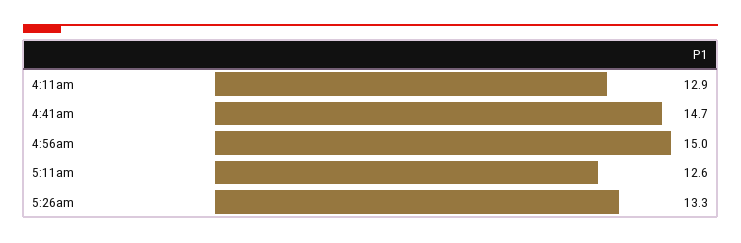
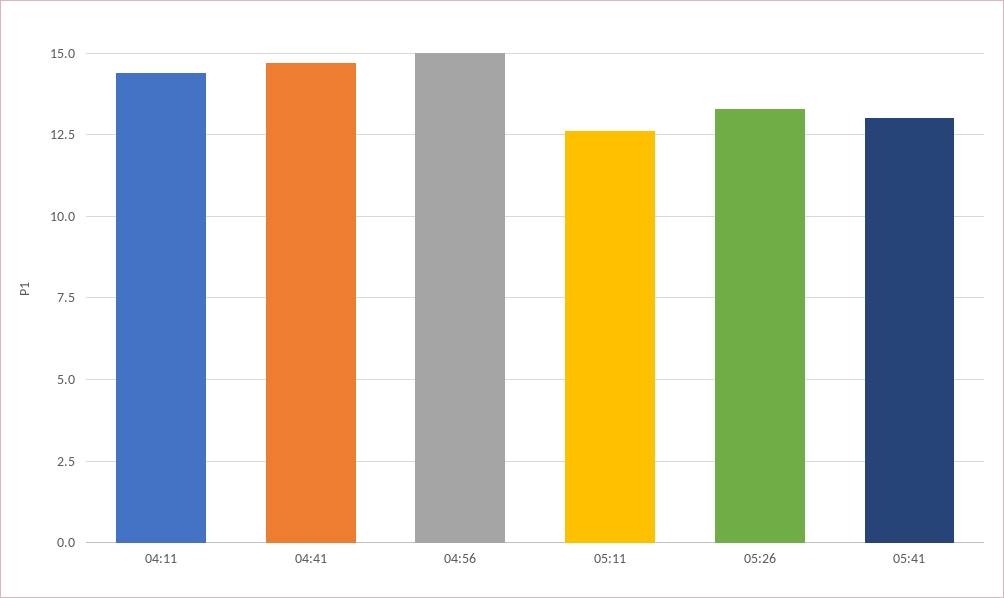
4:11am: 12.9 -> 14.5
05:41: none -> 13

